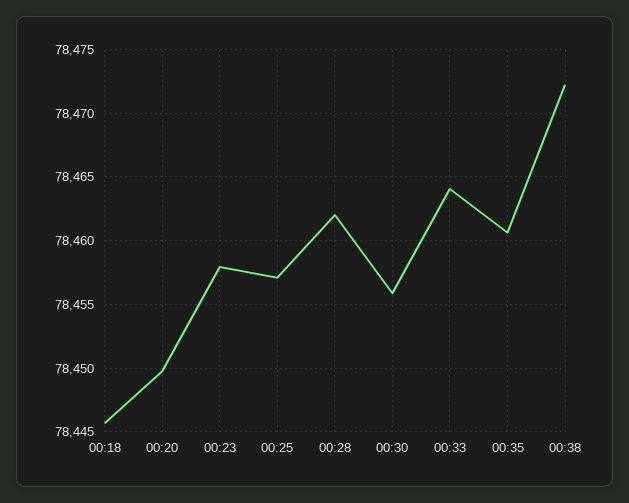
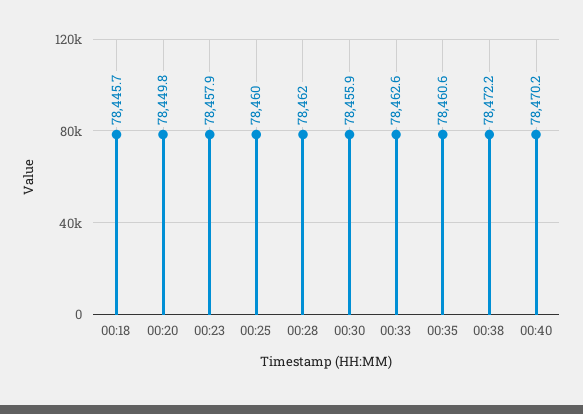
00:25: 78457 -> 78460
00:33: 78464 -> 78462.6
00:40: none -> 78470.2

